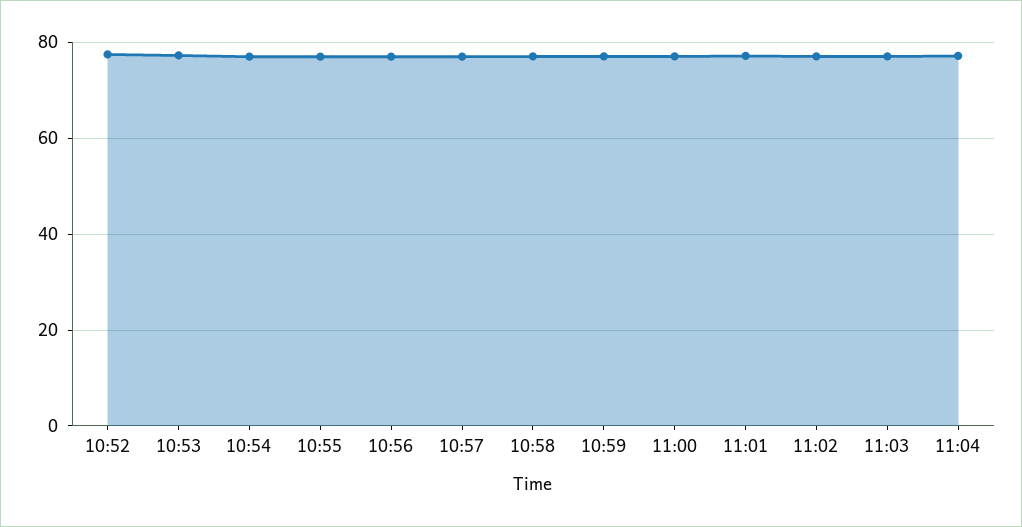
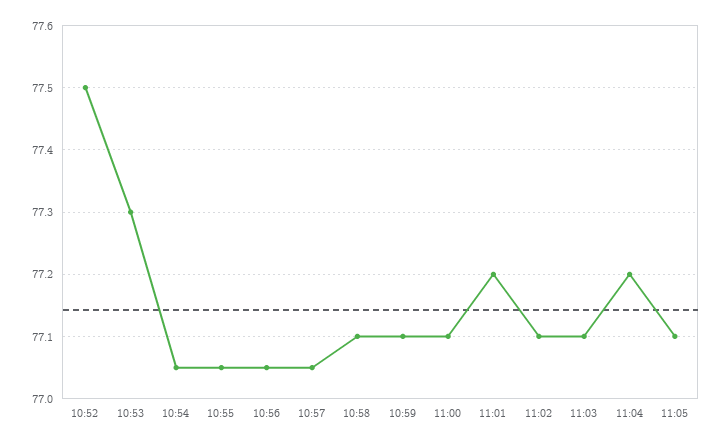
11:05: none -> 77.1

